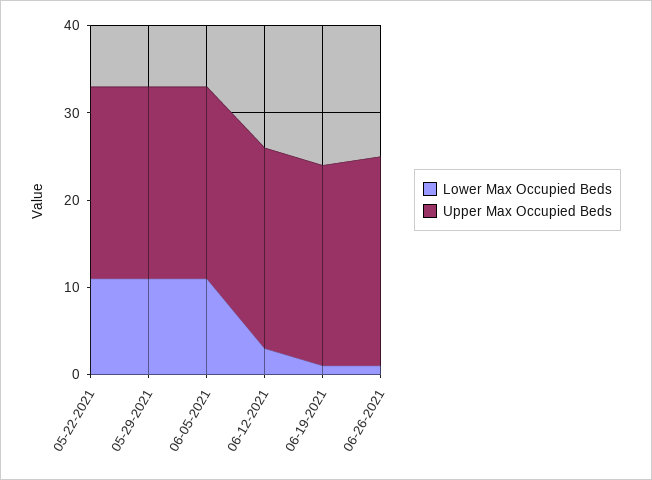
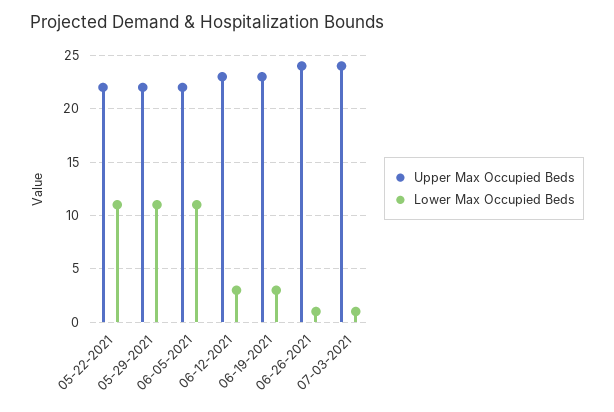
Lower Max Occupied Beds, 06-19-2021: 1 -> 3
Upper Max Occupied Beds, 07-03-2021: none -> 24
Lower Max Occupied Beds, 07-03-2021: none -> 1

